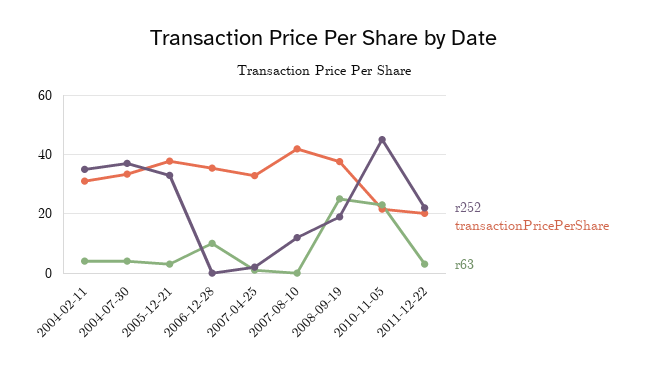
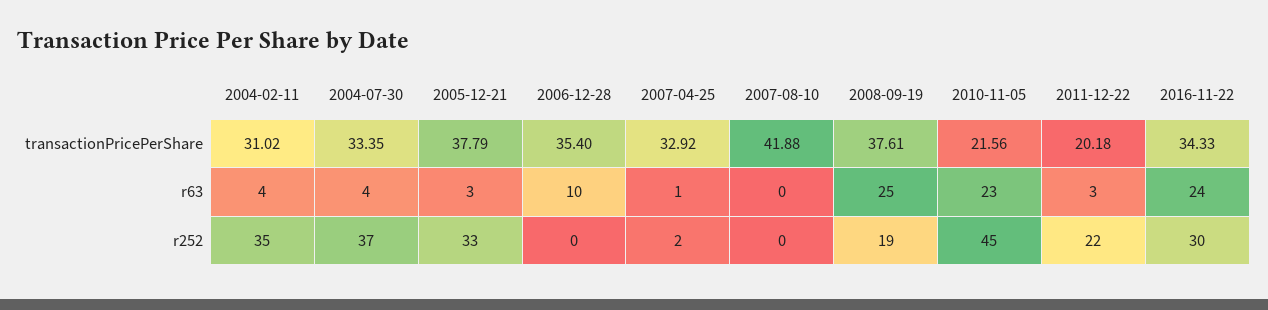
r252, 2007-08-10: 12.5 -> 0
transactionPricePerShare, 2016-11-22: none -> 34.33
r63, 2016-11-22: none -> 24
r252, 2016-11-22: none -> 30

